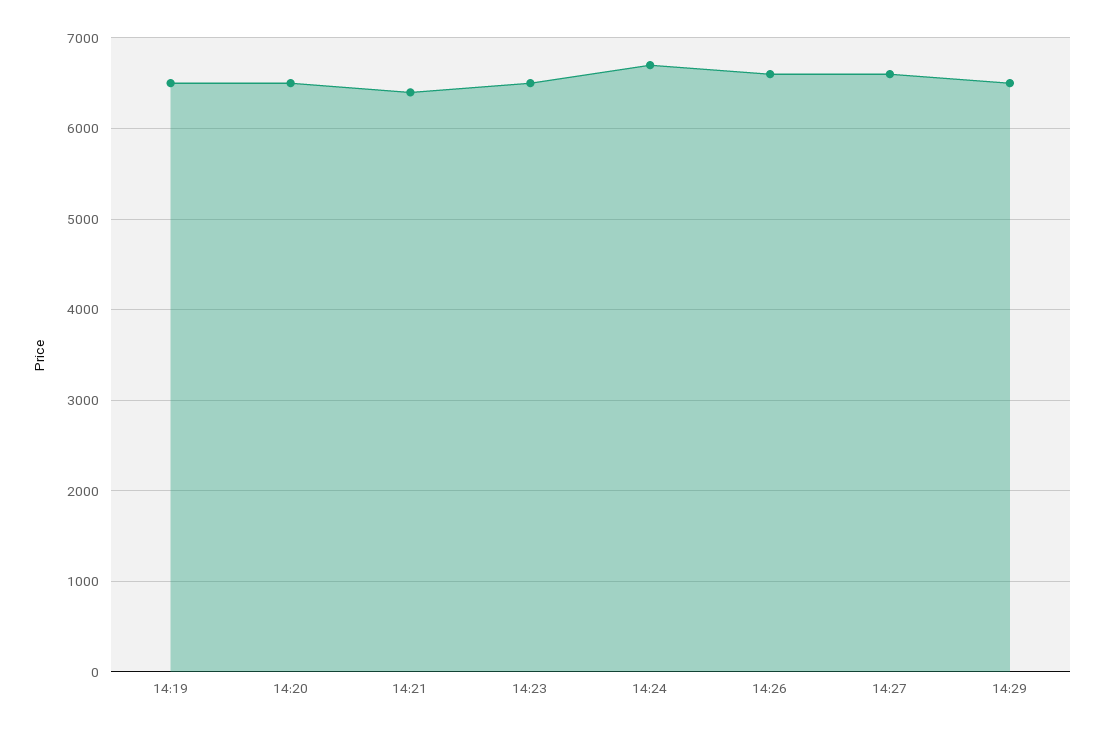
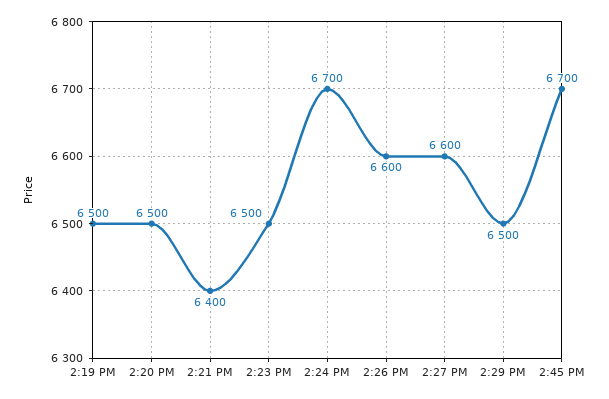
2:45 PM: none -> 6700

